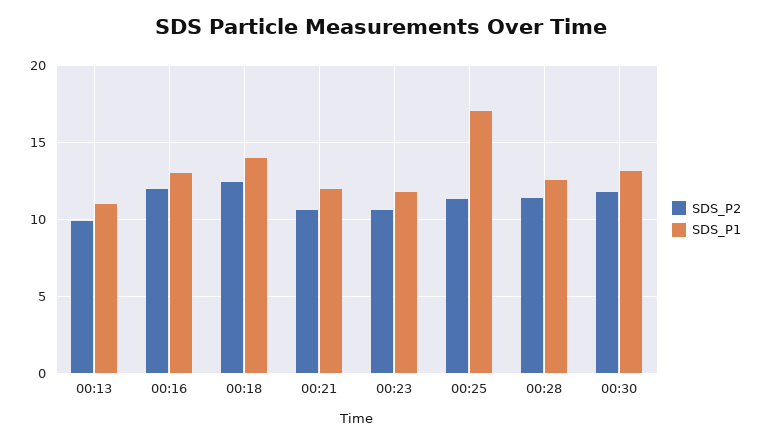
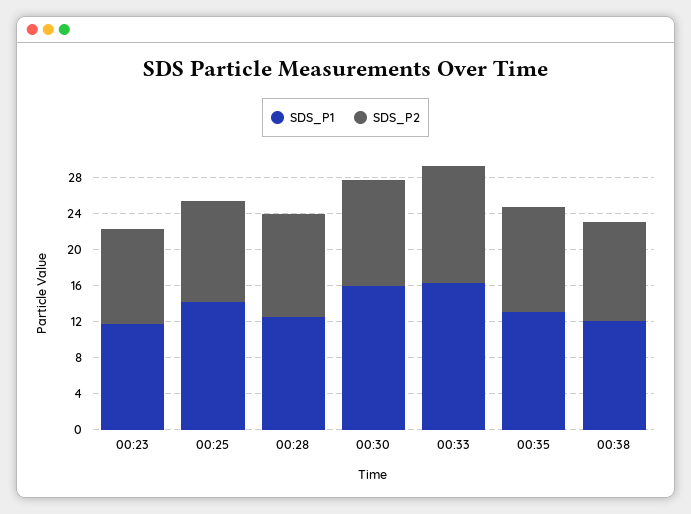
SDS_P2, 00:13: 10 -> none
SDS_P1, 00:13: 11 -> none
SDS_P2, 00:16: 12 -> none
SDS_P1, 00:16: 13 -> none
SDS_P2, 00:18: 12.5 -> none
SDS_P1, 00:18: 14 -> none
SDS_P2, 00:21: 10.5 -> none
SDS_P1, 00:21: 12 -> none
SDS_P1, 00:25: 17 -> 14
SDS_P1, 00:30: 13 -> 16
SDS_P1, 00:33: none -> 16
SDS_P2, 00:33: none -> 13
SDS_P1, 00:35: none -> 13
SDS_P2, 00:35: none -> 12
SDS_P1, 00:38: none -> 12
SDS_P2, 00:38: none -> 11

